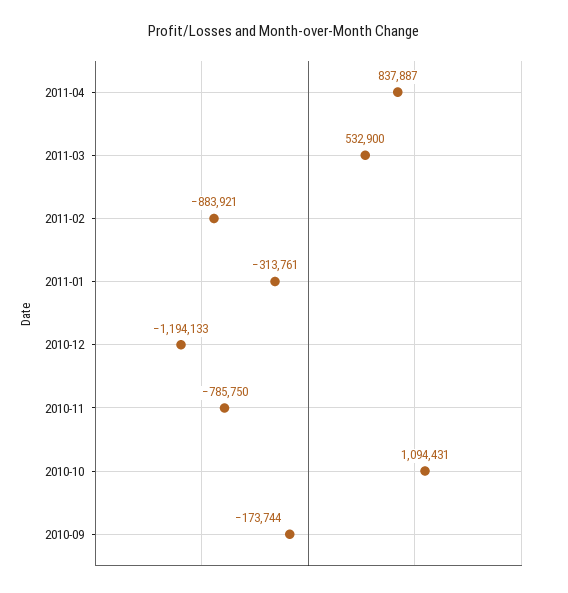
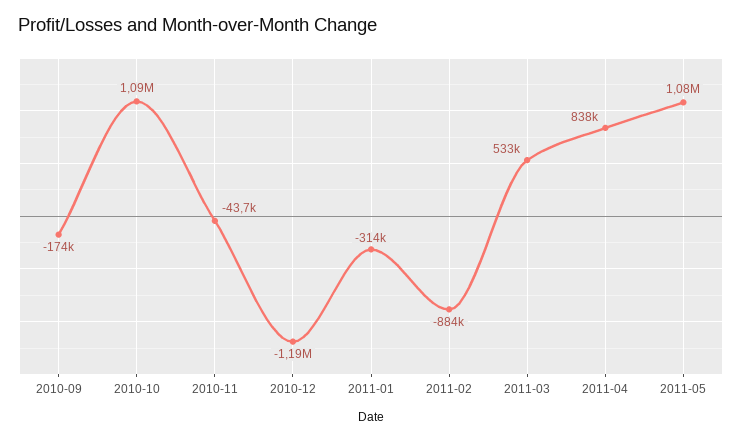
2010-11: -785750 -> -43700
2011-05: none -> 1080000

